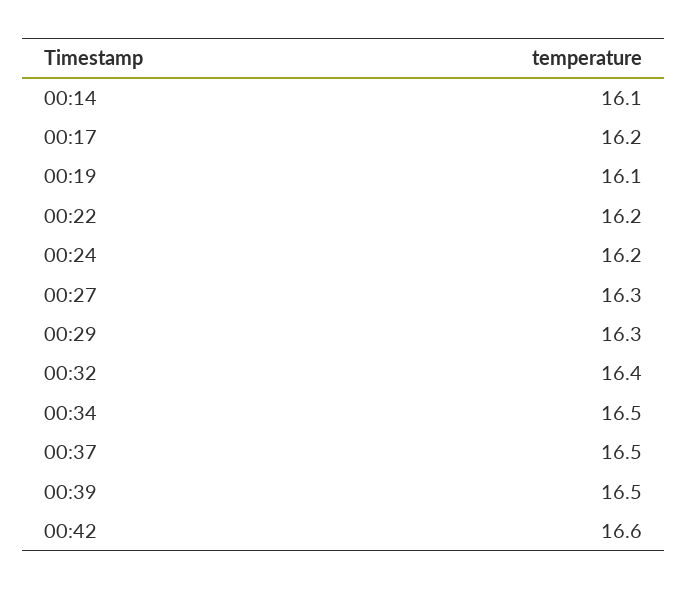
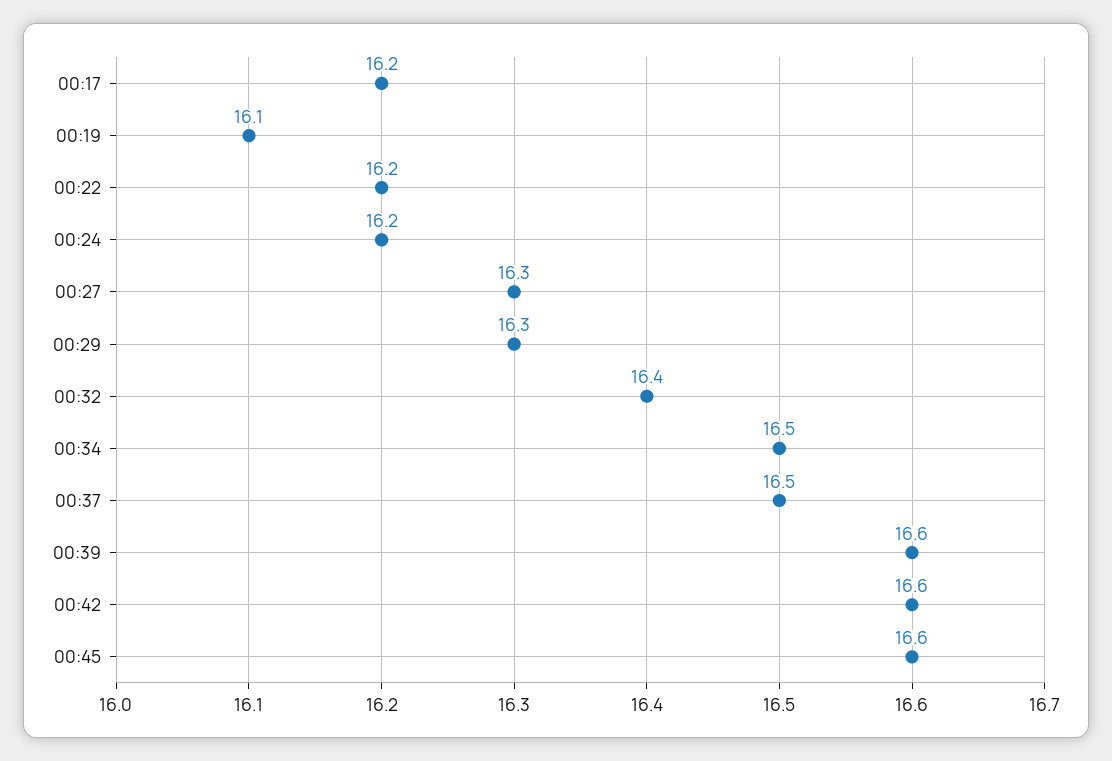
00:14: 16.1 -> none
00:39: 16.5 -> 16.6
00:45: none -> 16.6

